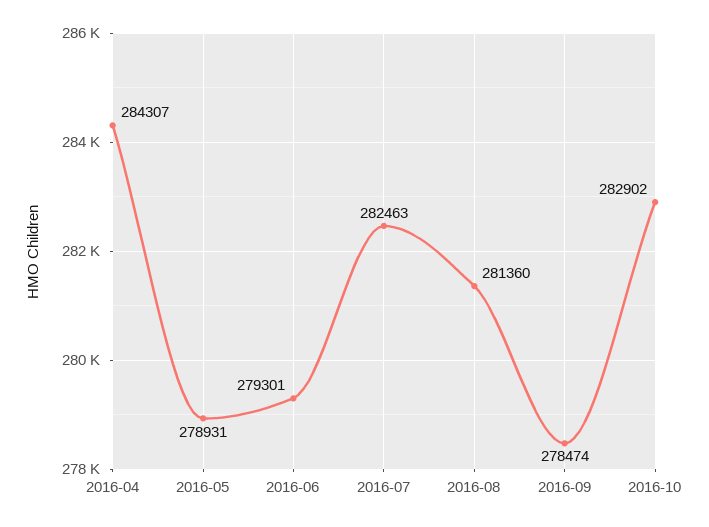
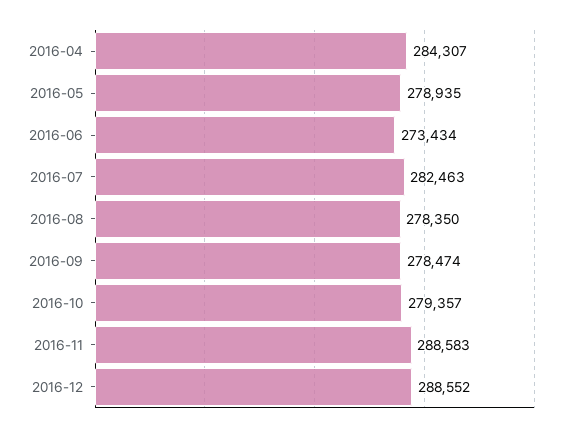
2016-05: 278931 -> 278935
2016-06: 279301 -> 273434
2016-08: 281360 -> 278350
2016-10: 282902 -> 279357
2016-11: none -> 288583
2016-12: none -> 288552

